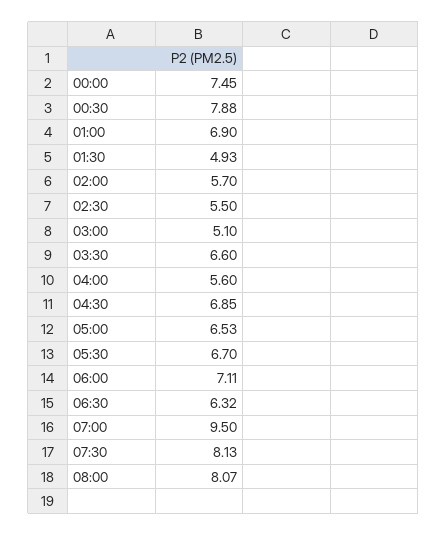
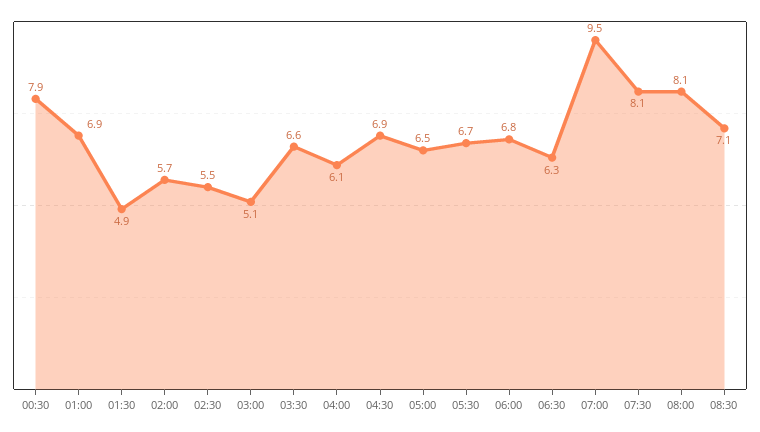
00:00: 7.45 -> none
04:00: 5.6 -> 6.1
06:00: 7.11 -> 6.8
08:30: none -> 7.1

